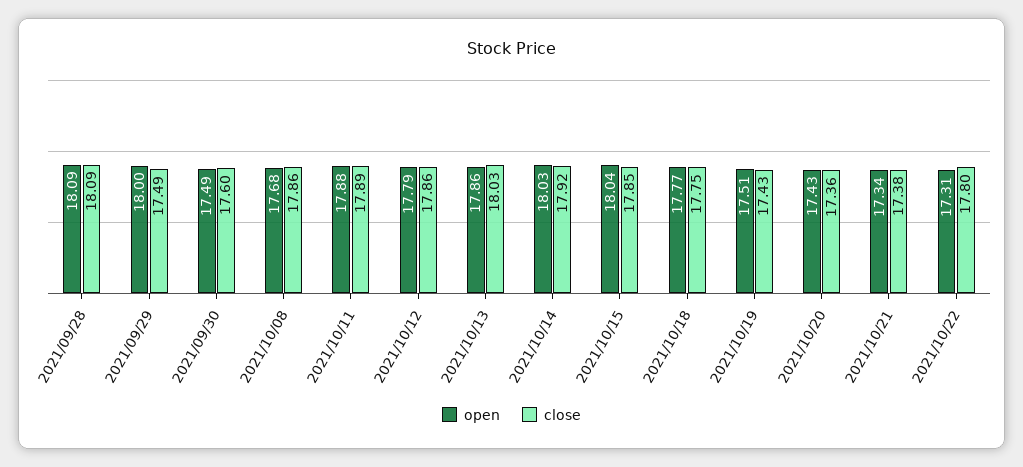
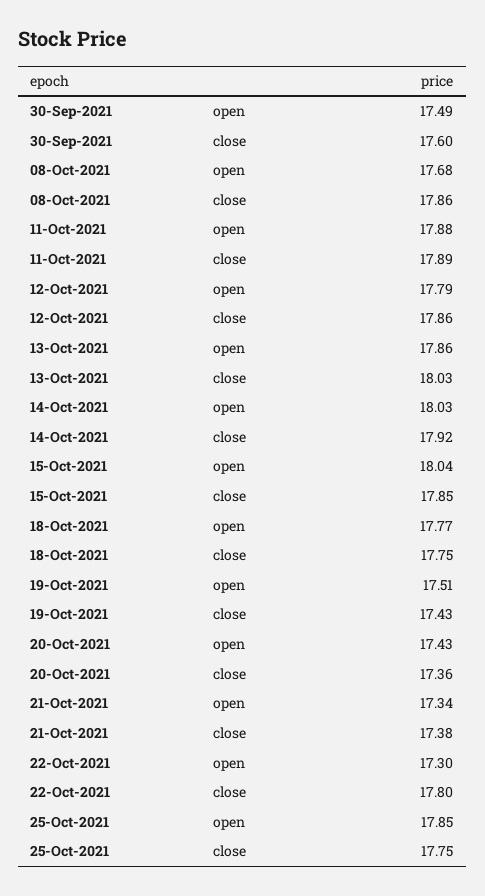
open, 2021/09/28: 18.09 -> none
close, 2021/09/28: 18.09 -> none
open, 2021/09/29: 18 -> none
close, 2021/09/29: 17.49 -> none
open, 2021/10/22: 17.31 -> 17.3
open, 25-Oct-2021: none -> 17.85
close, 25-Oct-2021: none -> 17.75

